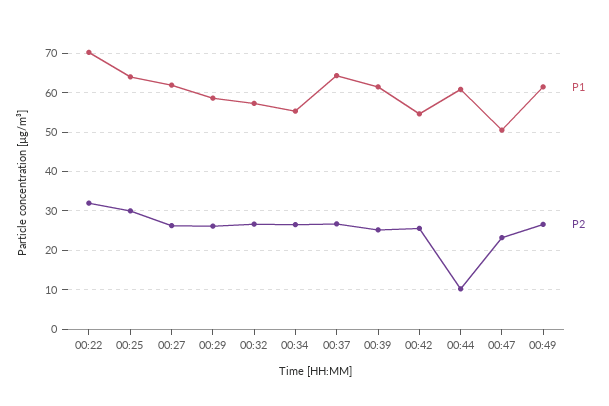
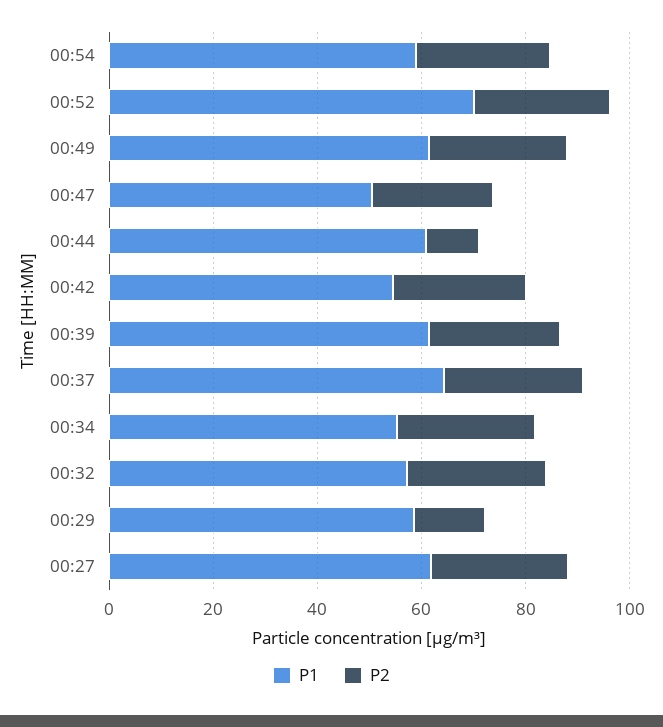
P1, 00:22: 70 -> none
P2, 00:22: 32 -> none
P1, 00:25: 64 -> none
P2, 00:25: 30 -> none
P2, 00:29: 26 -> 15
P1, 00:54: none -> 60
P2, 00:54: none -> 25
P1, 00:52: none -> 70
P2, 00:52: none -> 25

